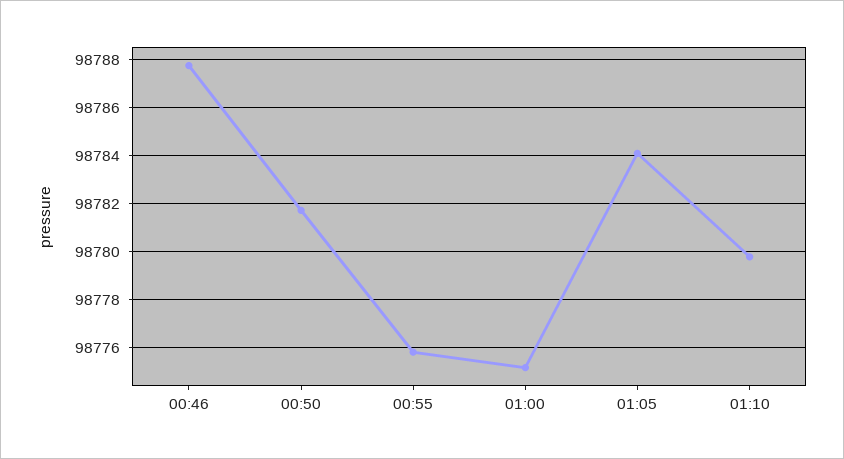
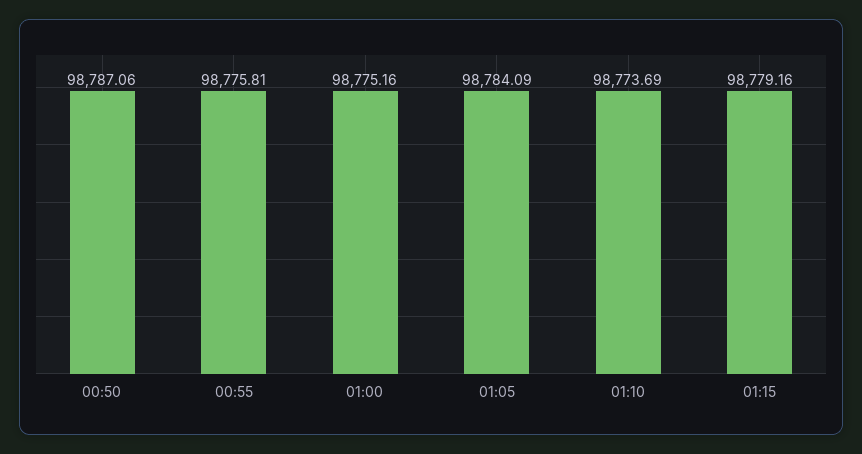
00:46: 98787.75 -> none
00:50: 98781.75 -> 98787.06
01:10: 98779.75 -> 98773.69
01:15: none -> 98779.16

